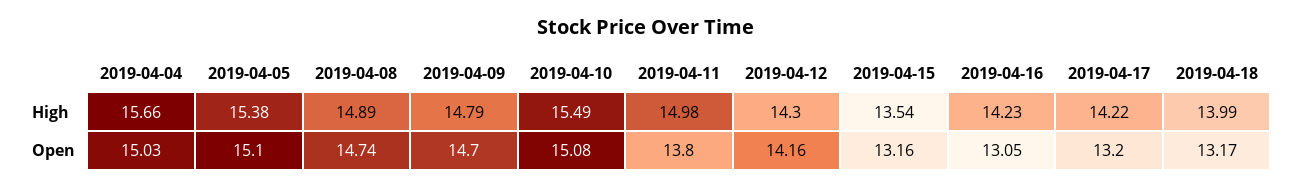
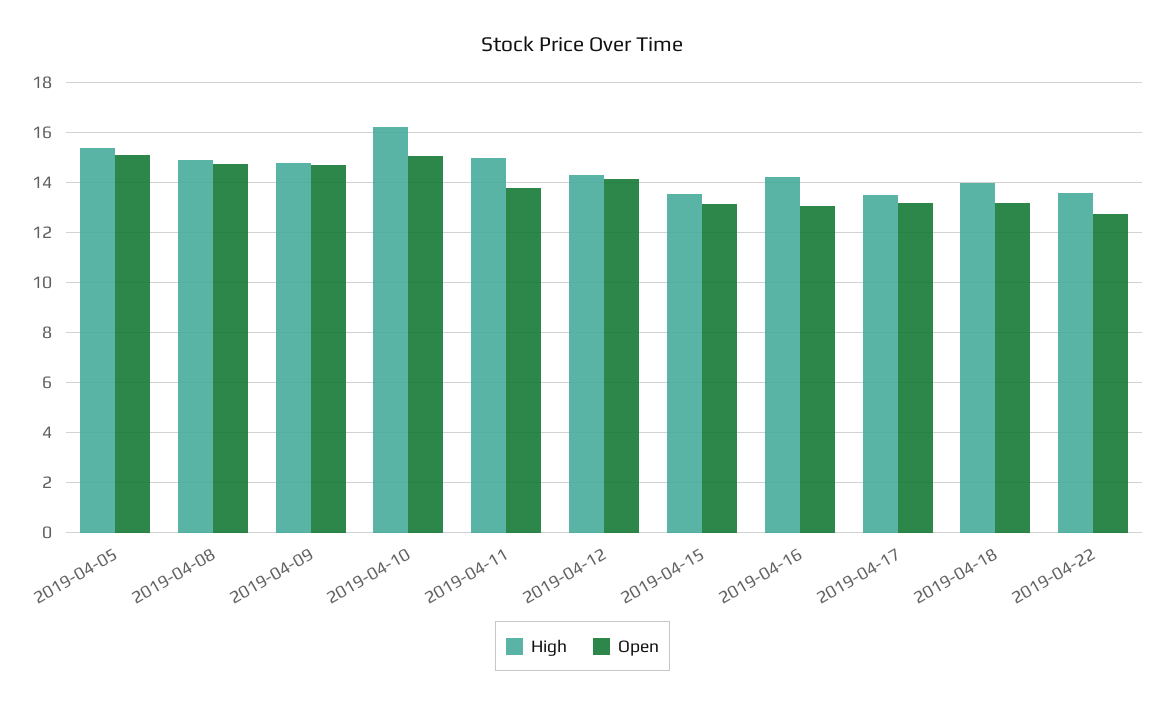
High, 2019-04-04: 15.66 -> none
High, 2019-04-10: 15.49 -> 16.25
High, 2019-04-17: 14.22 -> 13.5
Open, 2019-04-04: 15.03 -> none
High, 2019-04-22: none -> 13.5
Open, 2019-04-22: none -> 12.75

